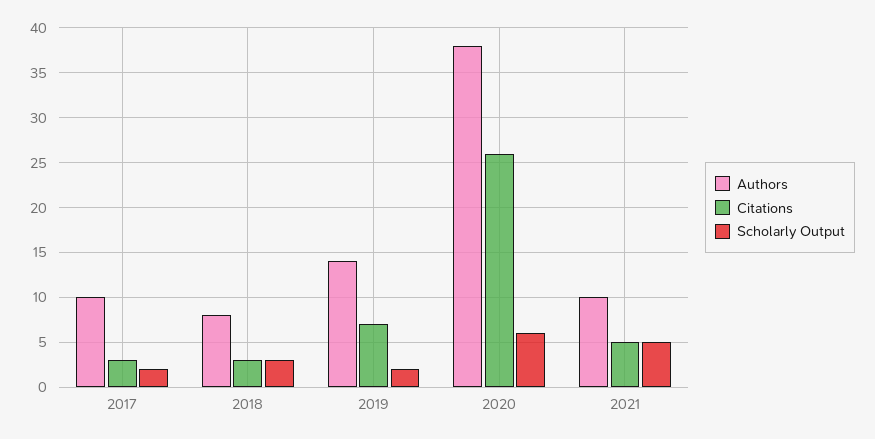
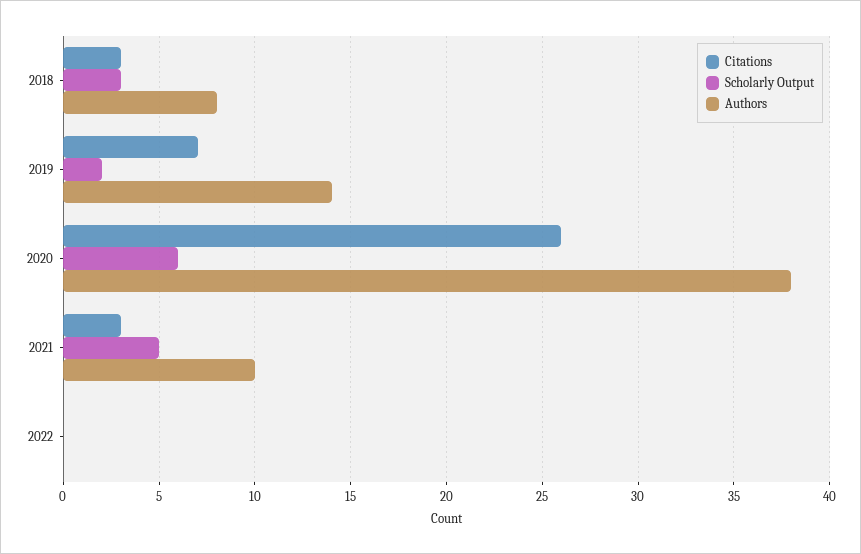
Authors, 2017: 10 -> none
Citations, 2017: 3 -> none
Scholarly Output, 2017: 2 -> none
Citations, 2021: 5 -> 3
Citations, 2022: none -> 0
Scholarly Output, 2022: none -> 0
Authors, 2022: none -> 0

